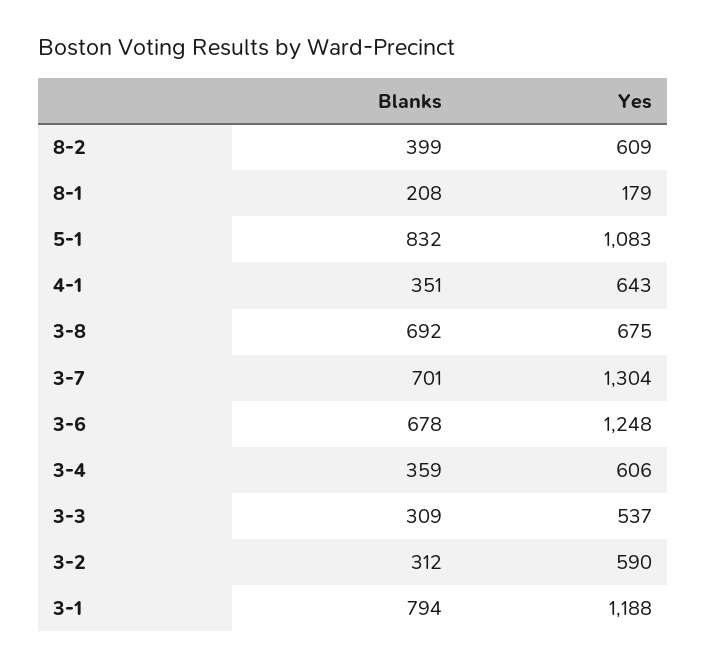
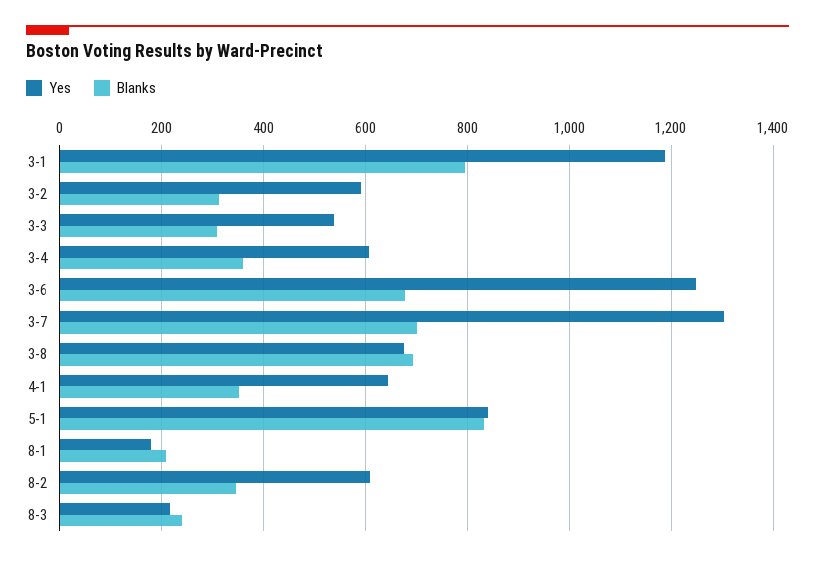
Blanks, 8-2: 399 -> 340
Yes, 5-1: 1083 -> 840
Yes, 8-3: none -> 220
Blanks, 8-3: none -> 240

